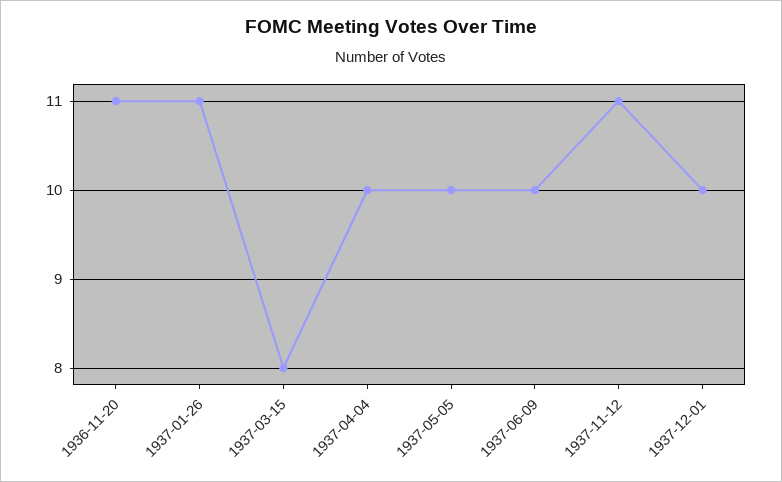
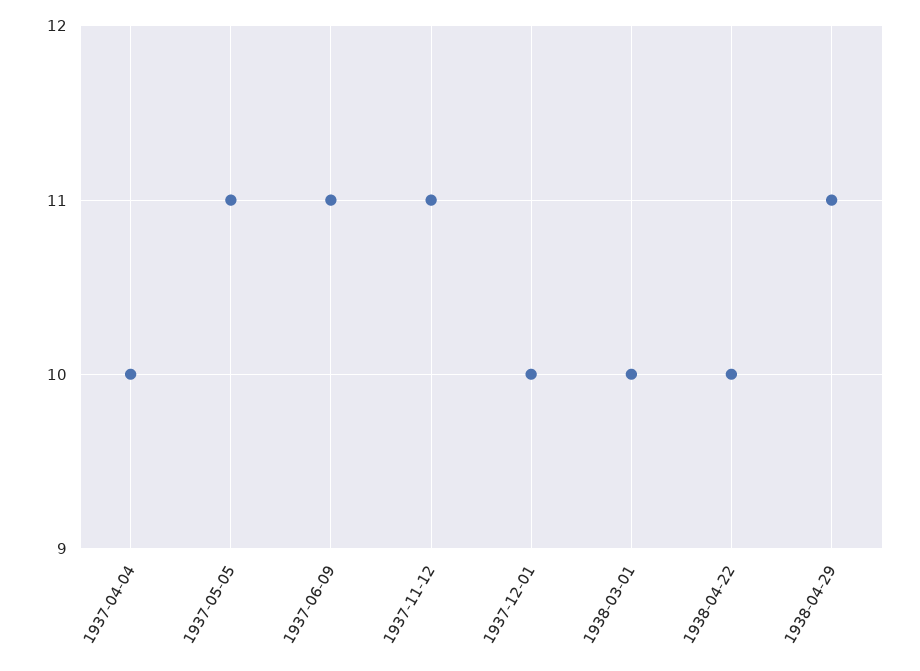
1936-11-20: 11 -> none
1937-01-26: 11 -> none
1937-03-15: 8 -> none
1937-05-05: 10 -> 11
1937-06-09: 10 -> 11
1938-03-01: none -> 10
1938-04-22: none -> 10
1938-04-29: none -> 11

